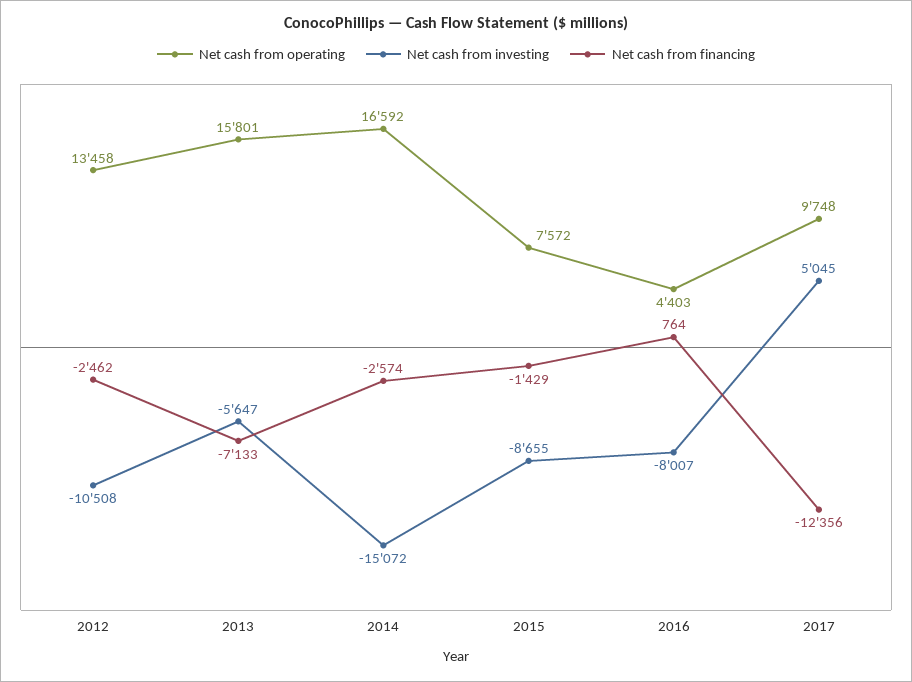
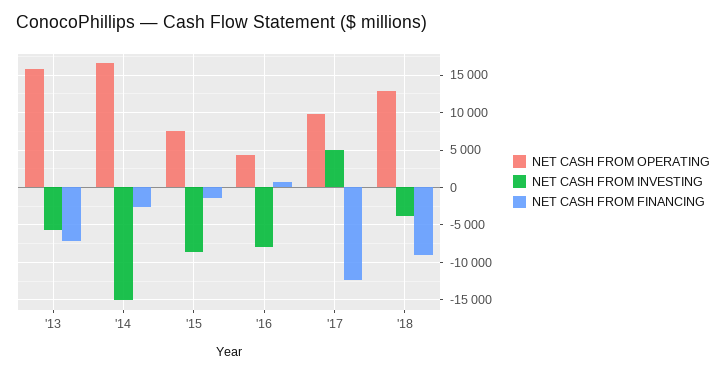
Net cash from operating, 2012: 13458 -> none
Net cash from investing, 2012: -10508 -> none
Net cash from financing, 2012: -2462 -> none
Net cash from operating, '18: none -> 13000
Net cash from investing, '18: none -> -4000
Net cash from financing, '18: none -> -9000

